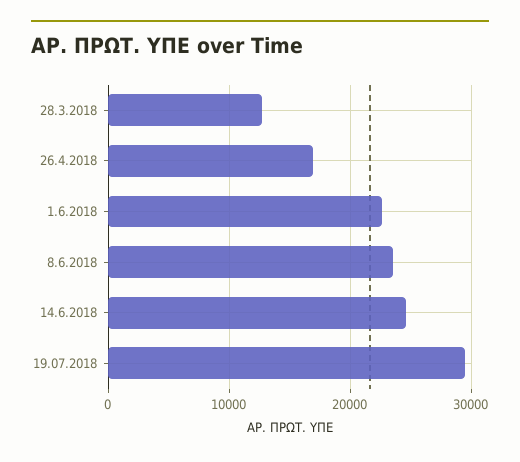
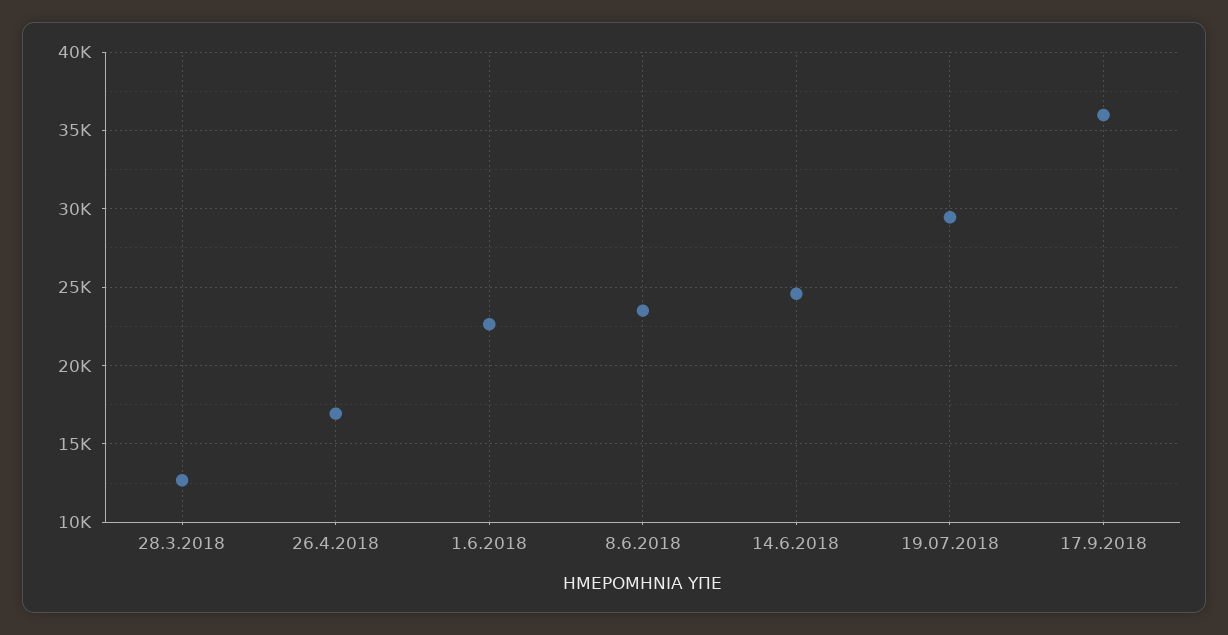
17.9.2018: none -> 36000

